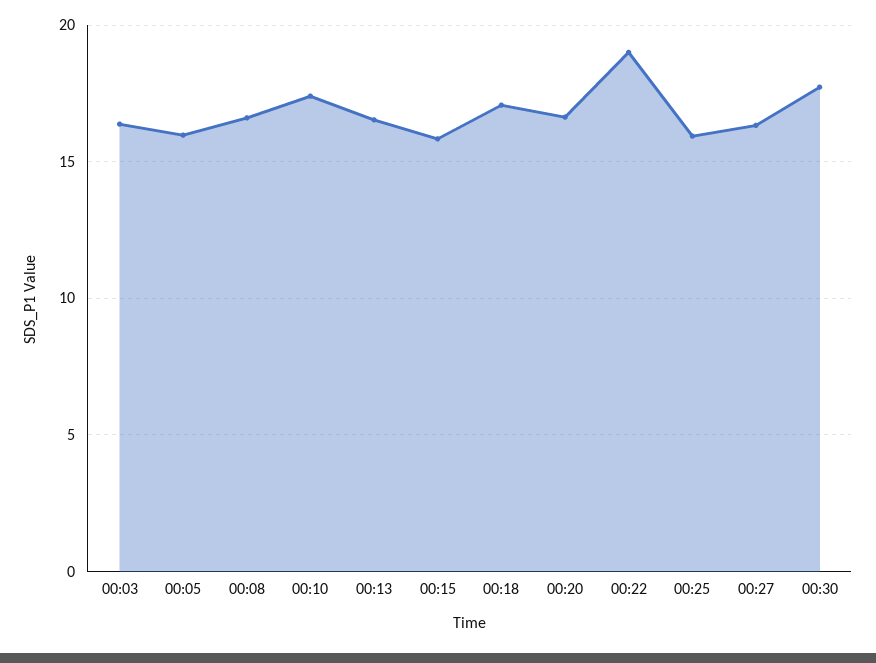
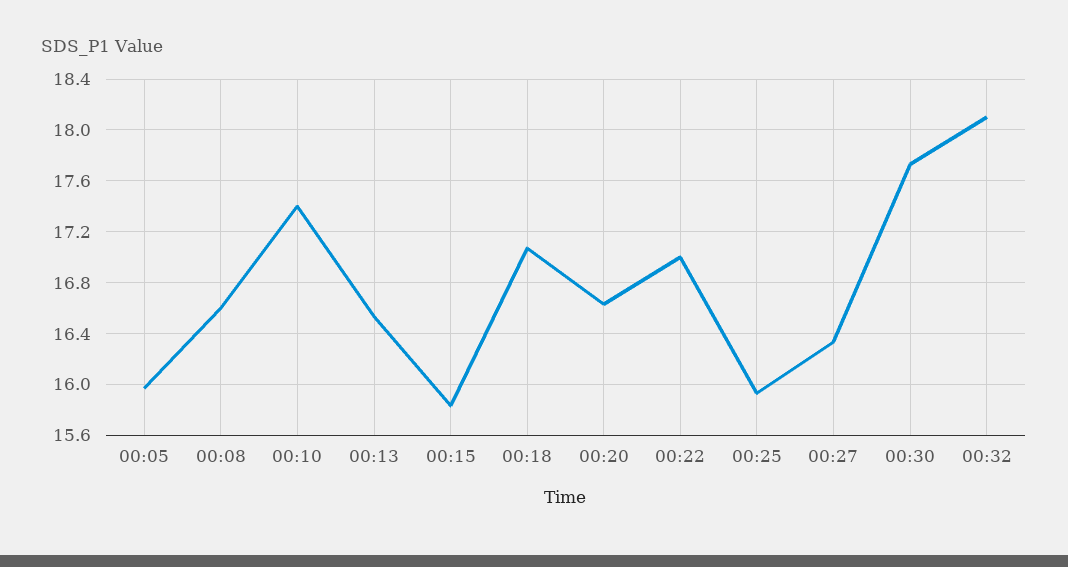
00:03: 16.5 -> none
00:22: 19 -> 17
00:32: none -> 18.1

